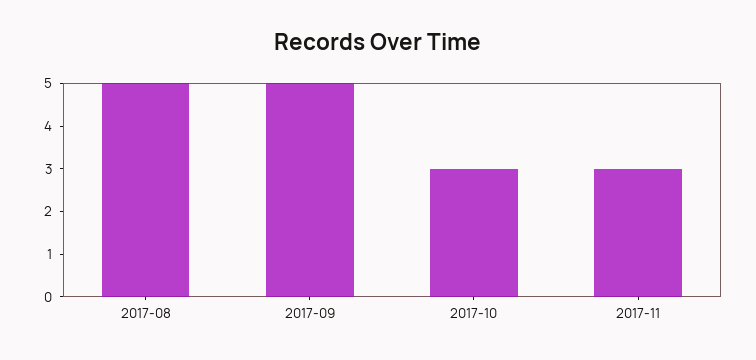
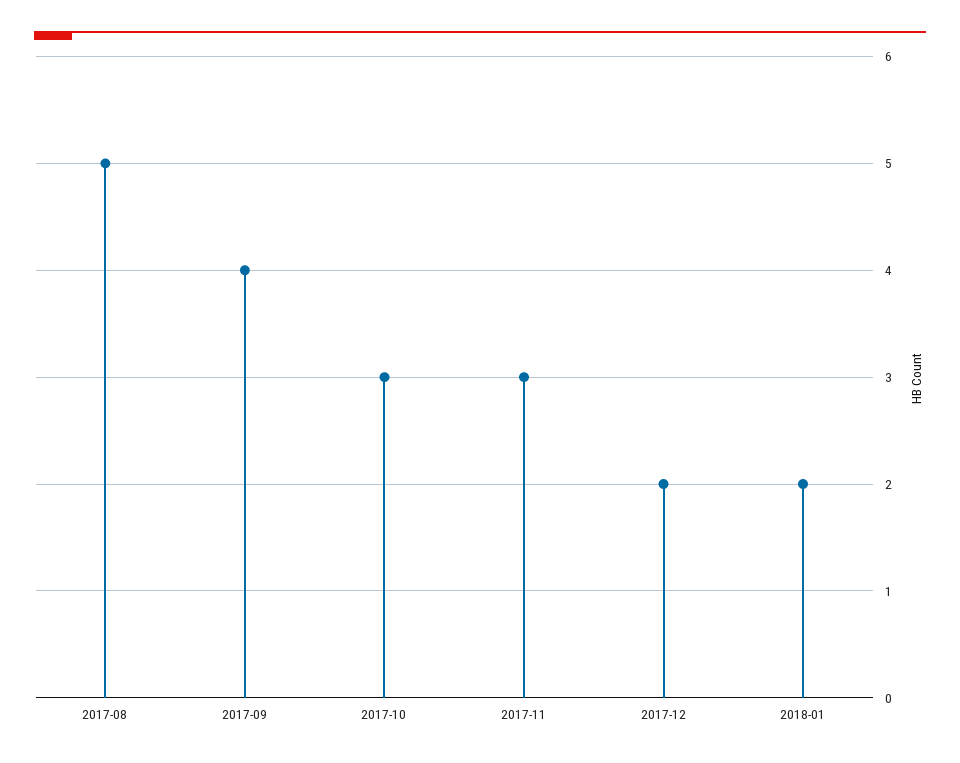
2017-09: 5 -> 4
2017-12: none -> 2
2018-01: none -> 2

